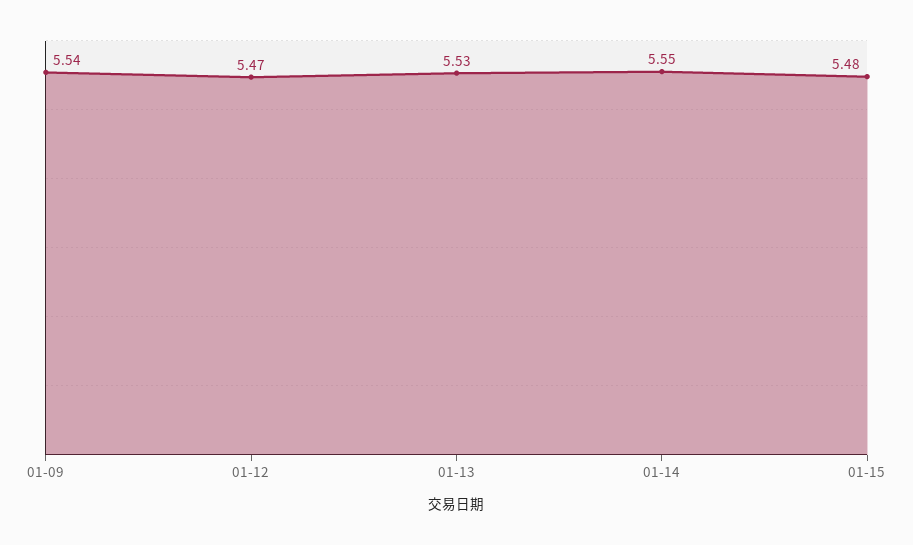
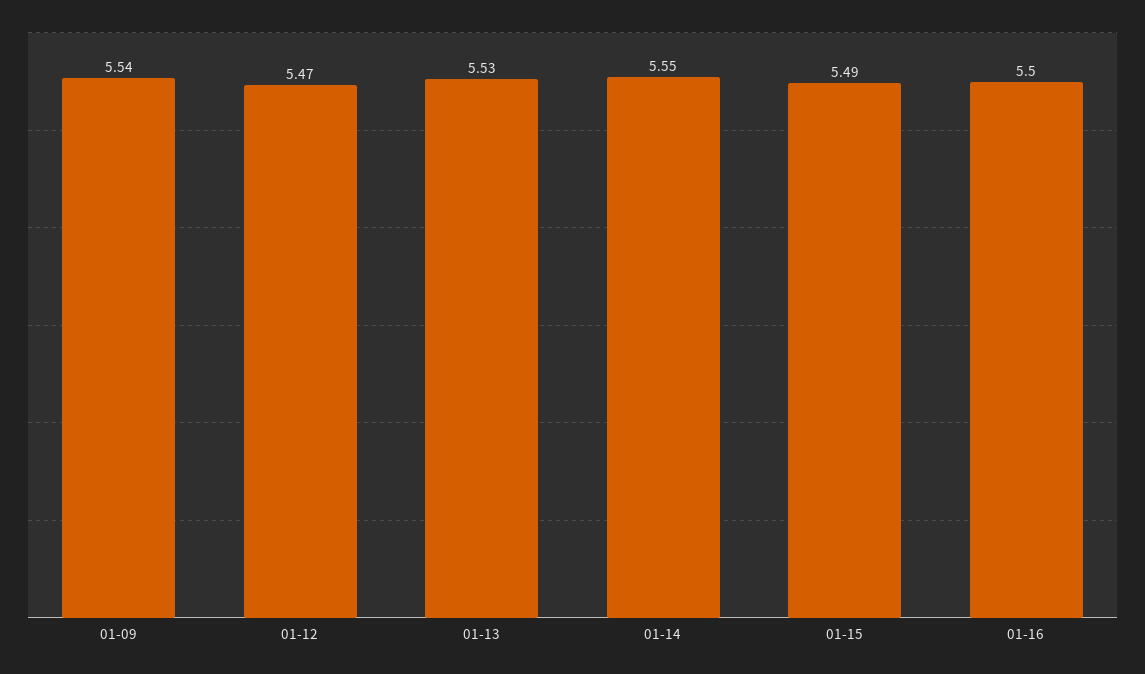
01-15: 5.48 -> 5.49
01-16: none -> 5.5

